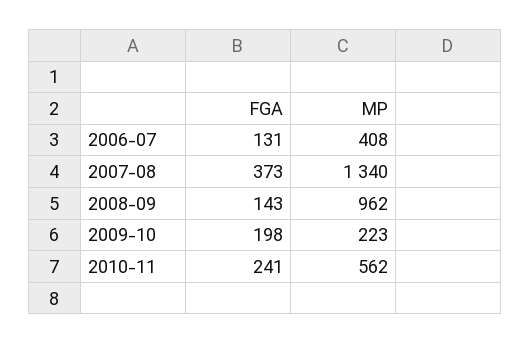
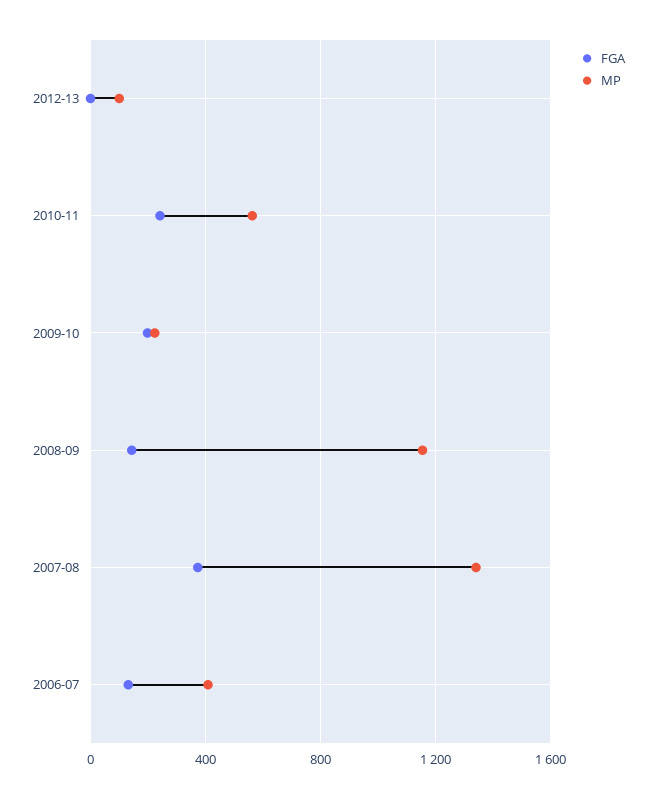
MP, 2008-09: 962 -> 1150
FGA, 2012-13: none -> 0
MP, 2012-13: none -> 100

